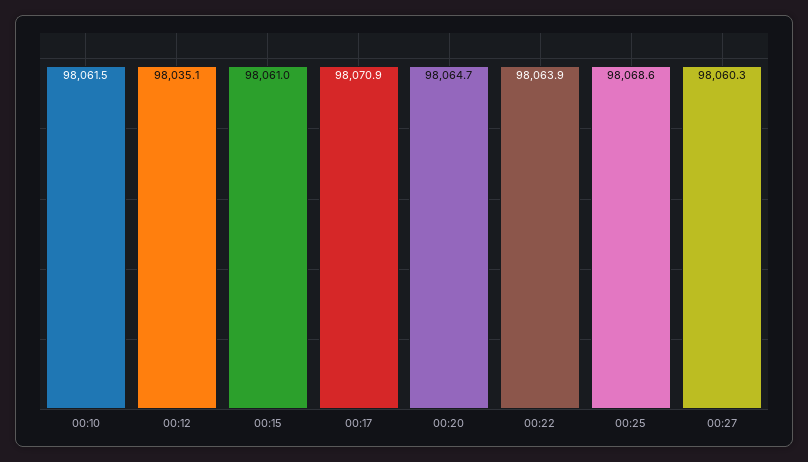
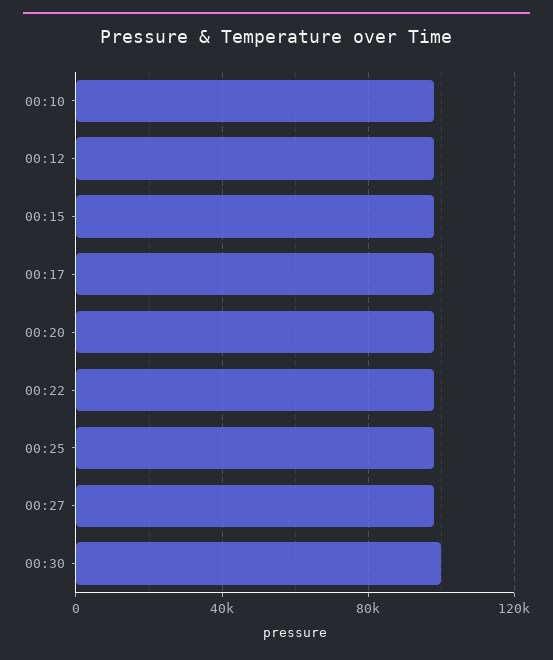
00:30: none -> 100000

